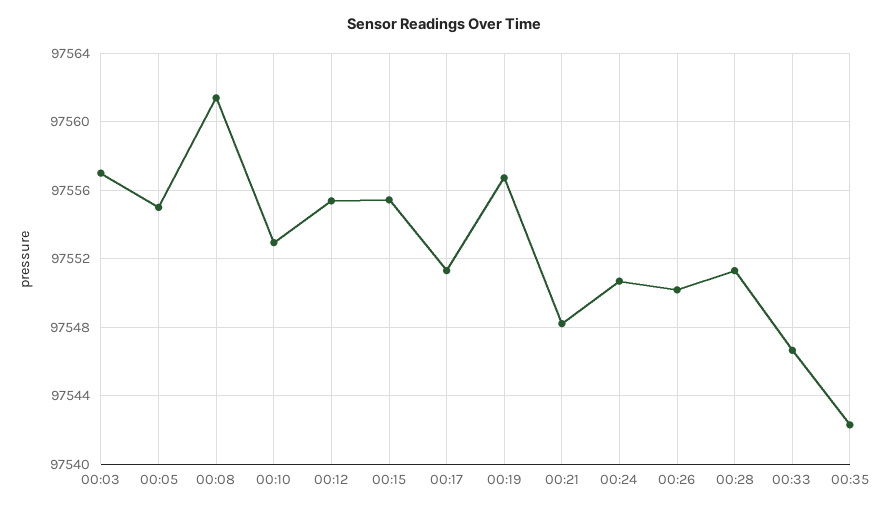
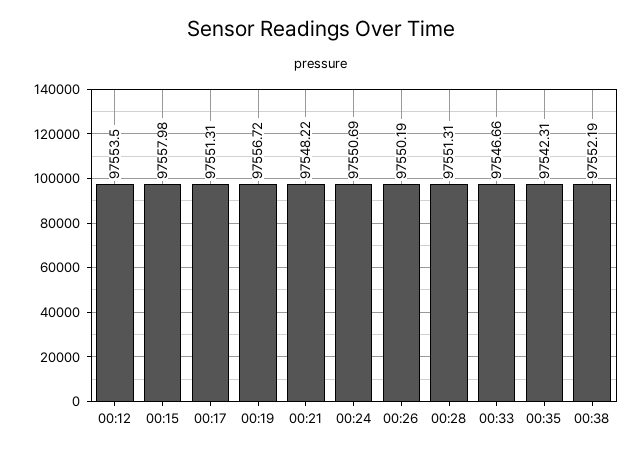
00:03: 97557 -> none
00:05: 97555 -> none
00:08: 97561.5 -> none
00:10: 97553 -> none
00:12: 97555.5 -> 97553.5
00:15: 97555.5 -> 97557.98
00:38: none -> 97552.19

